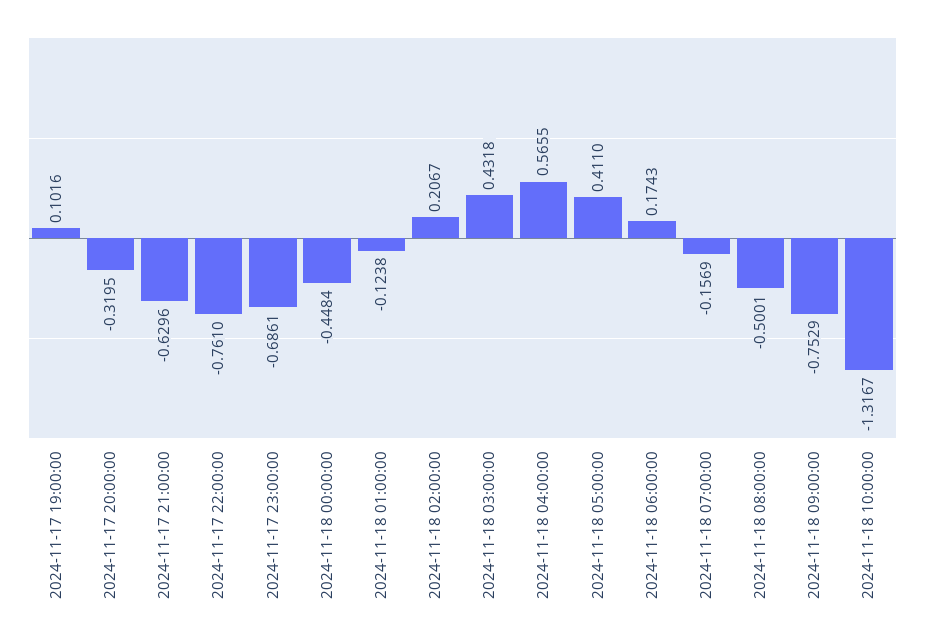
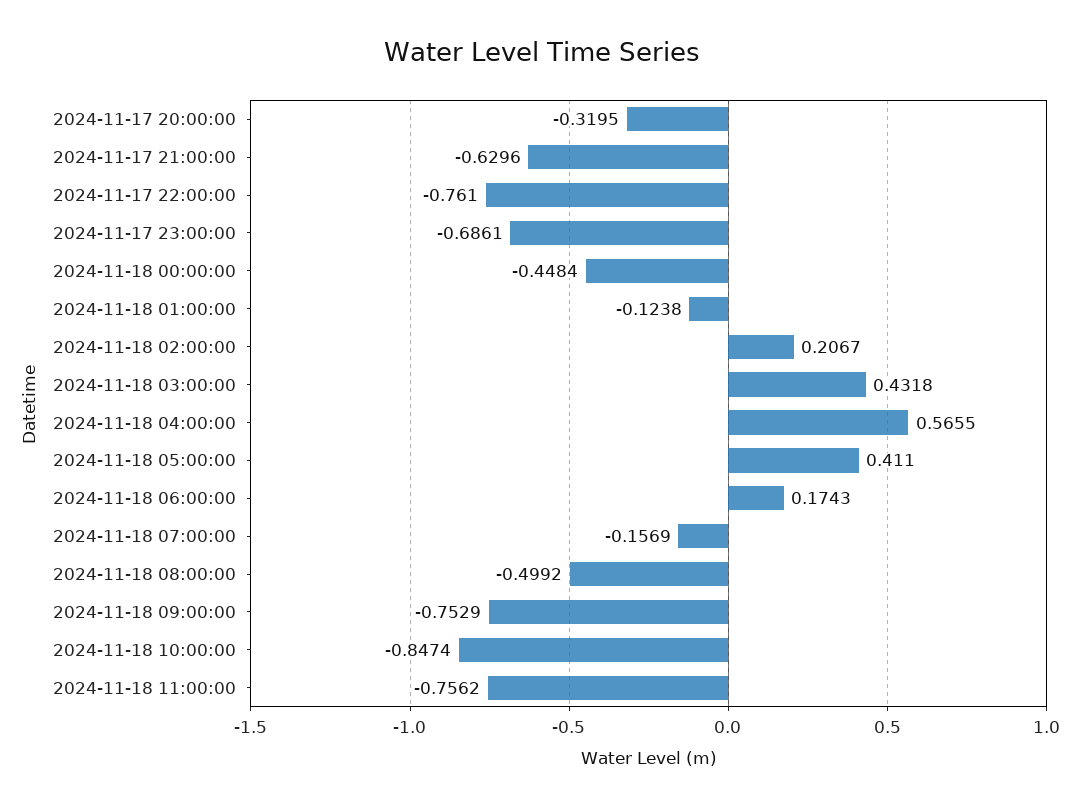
2024-11-17 19:00:00: 0.1016 -> none
2024-11-18 08:00:00: -0.5001 -> -0.4992
2024-11-18 10:00:00: -1.3167 -> -0.8474
2024-11-18 11:00:00: none -> -0.7562

